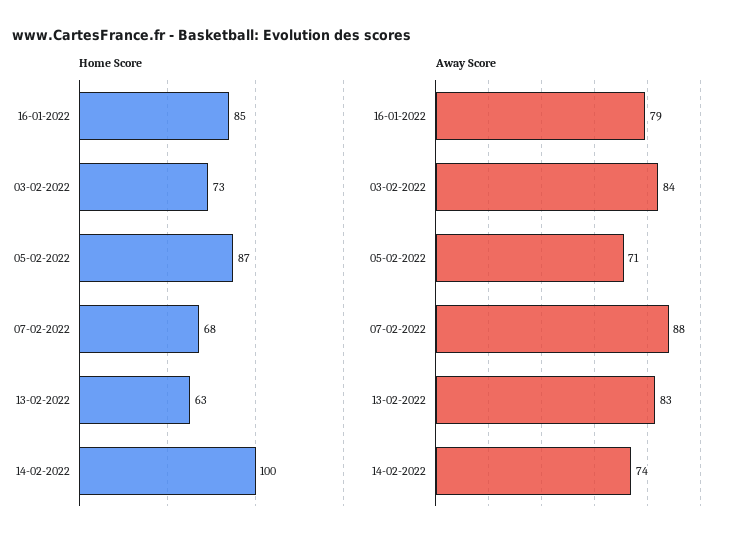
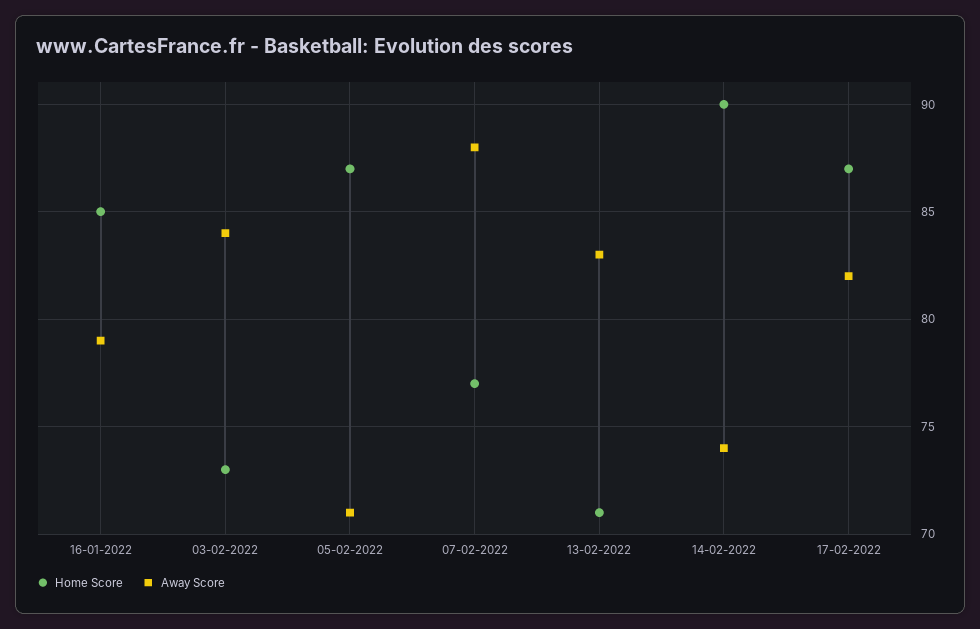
Home Score, 07-02-2022: 68 -> 77
Home Score, 13-02-2022: 63 -> 71
Home Score, 14-02-2022: 100 -> 90
Home Score, 17-02-2022: none -> 87
Away Score, 17-02-2022: none -> 82

